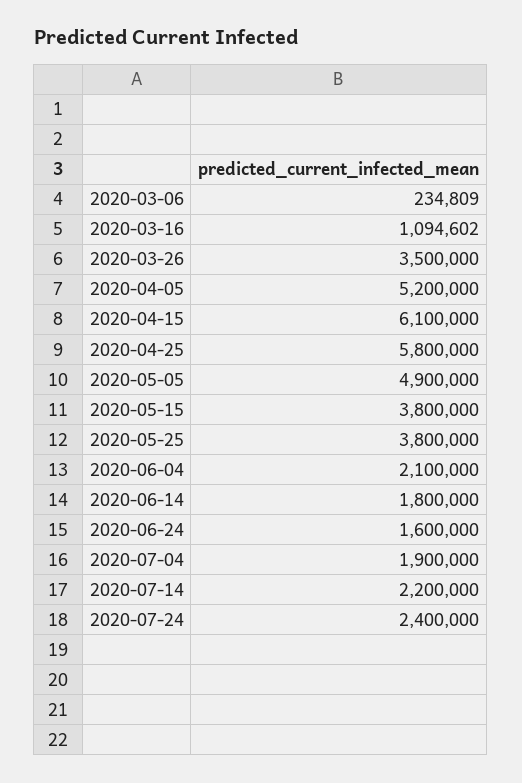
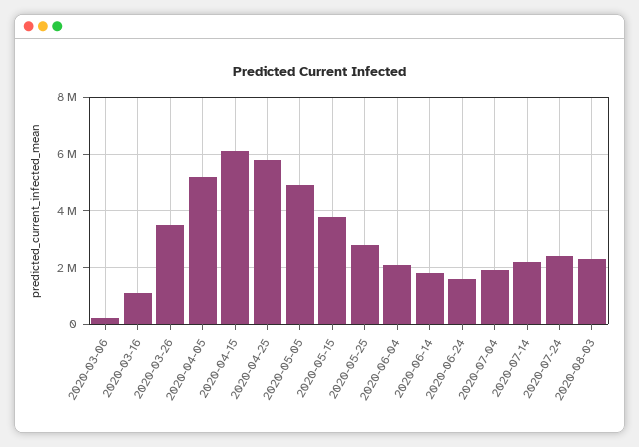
2020-05-25: 3800000 -> 2750000
2020-08-03: none -> 2250000

